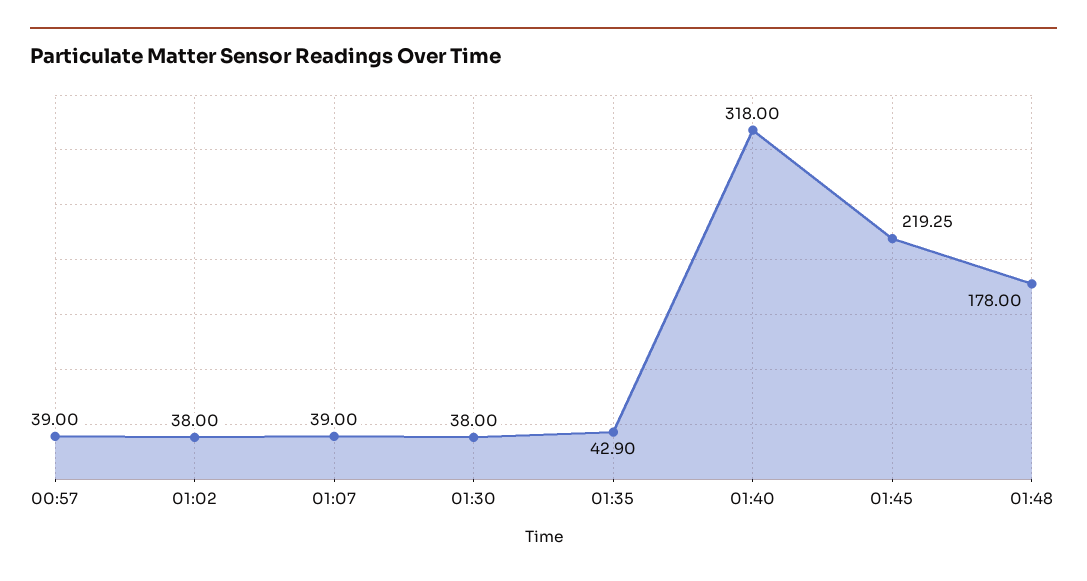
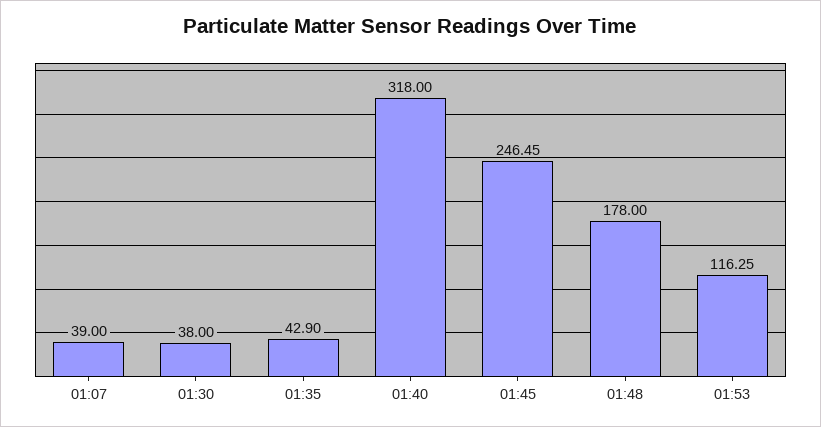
00:57: 39 -> none
01:02: 38 -> none
01:45: 219.25 -> 246.45
01:53: none -> 116.25

